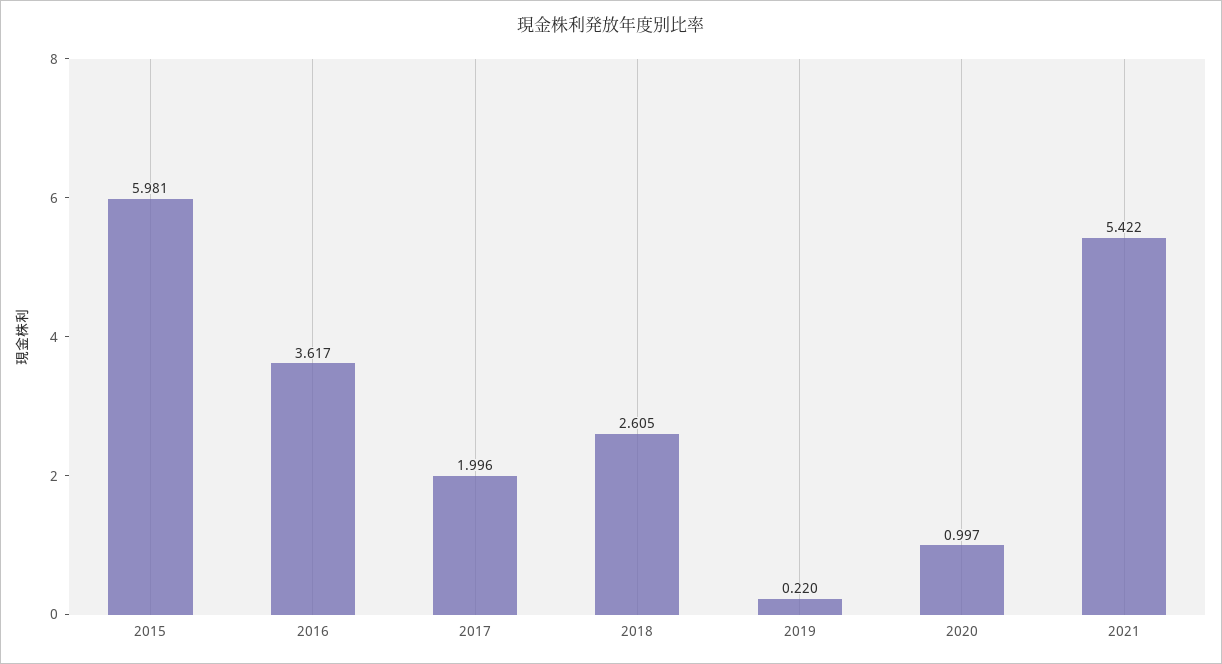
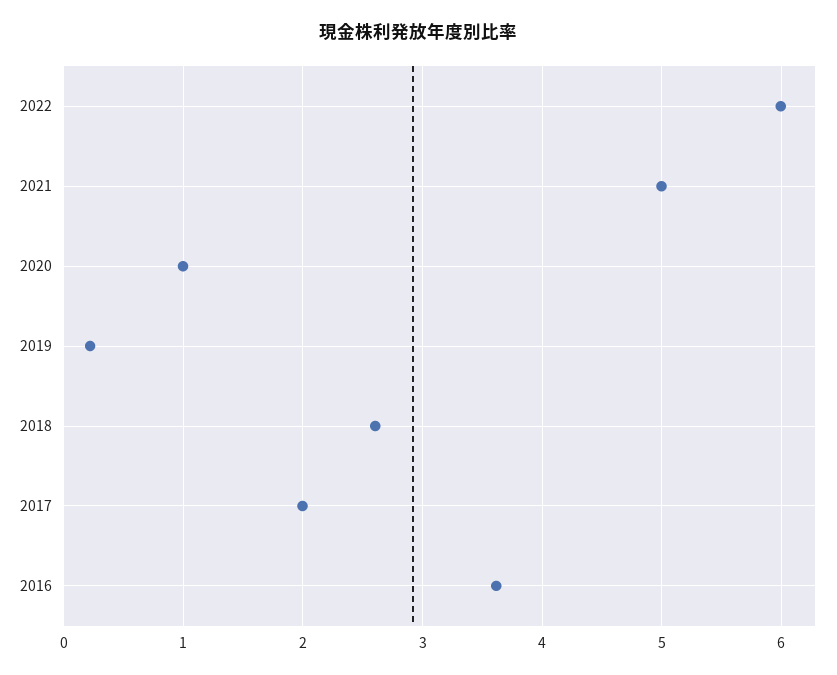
2015: 5.981 -> none
2021: 5.422 -> 5
2022: none -> 6

